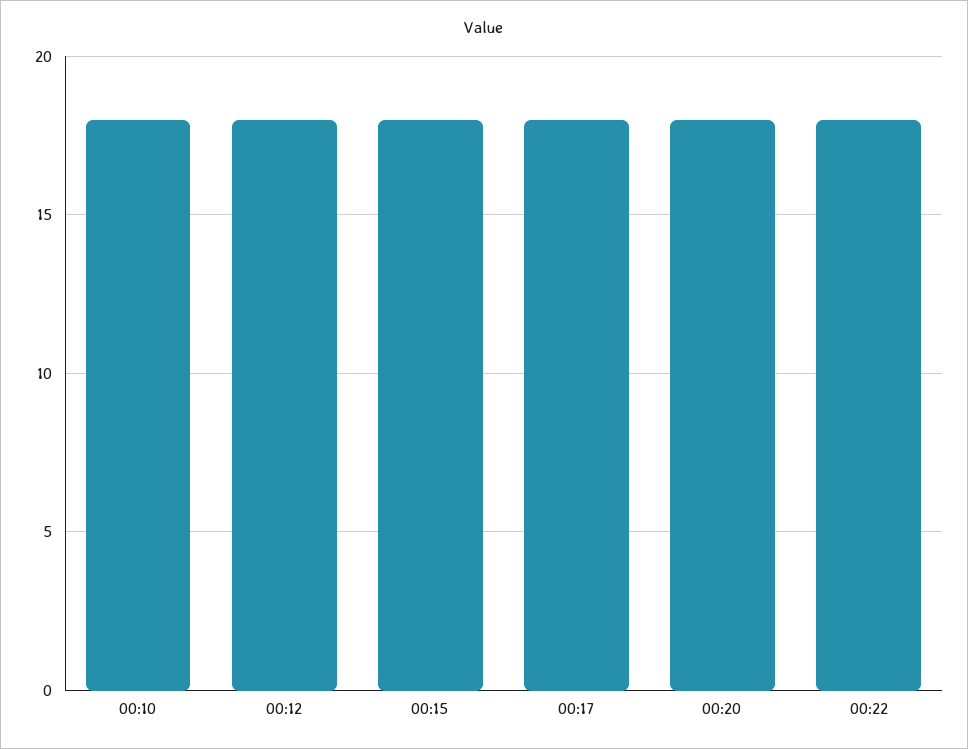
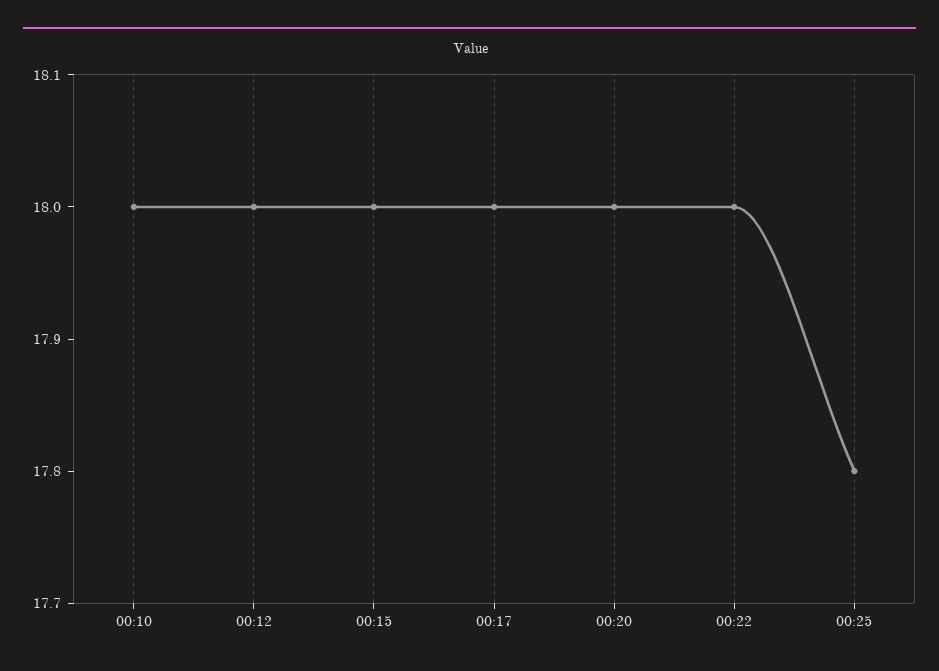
00:25: none -> 17.8

